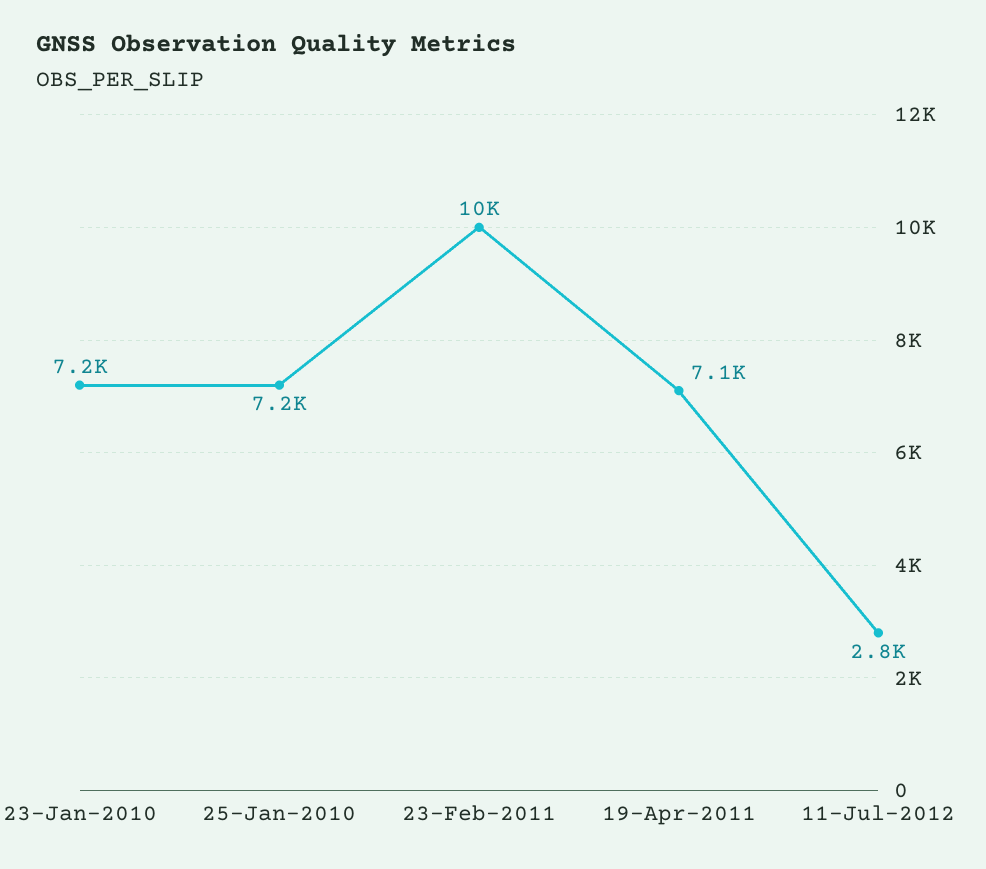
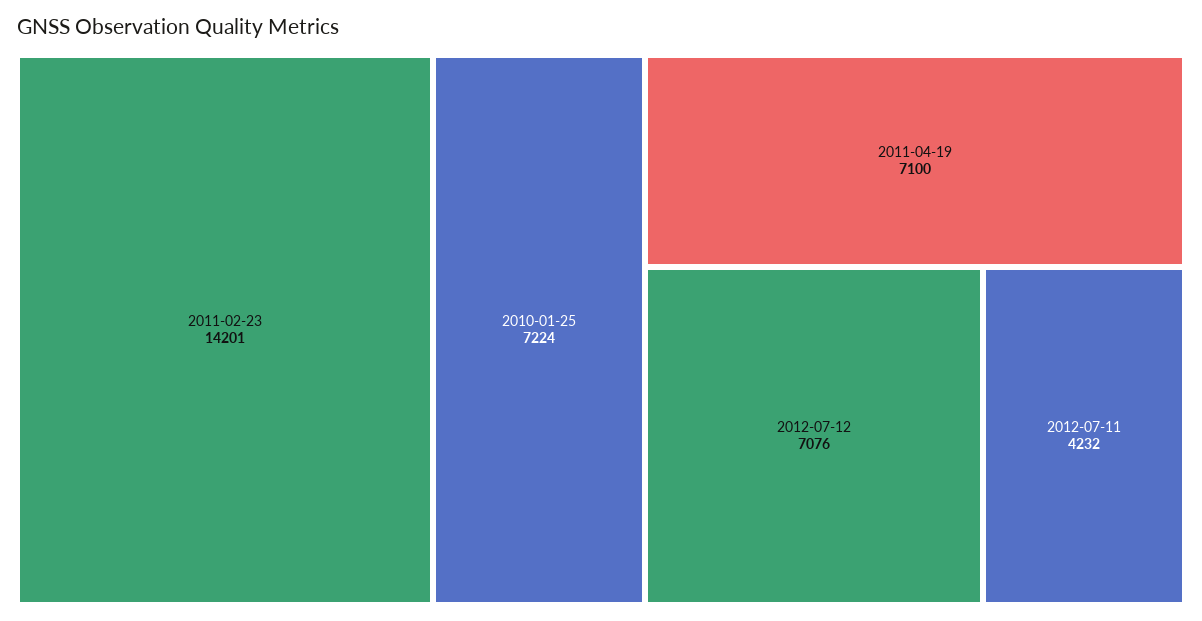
23-Jan-2010: 7200 -> none
23-Feb-2011: 10000 -> 14201
11-Jul-2012: 2800 -> 4232
2012-07-12: none -> 7076

